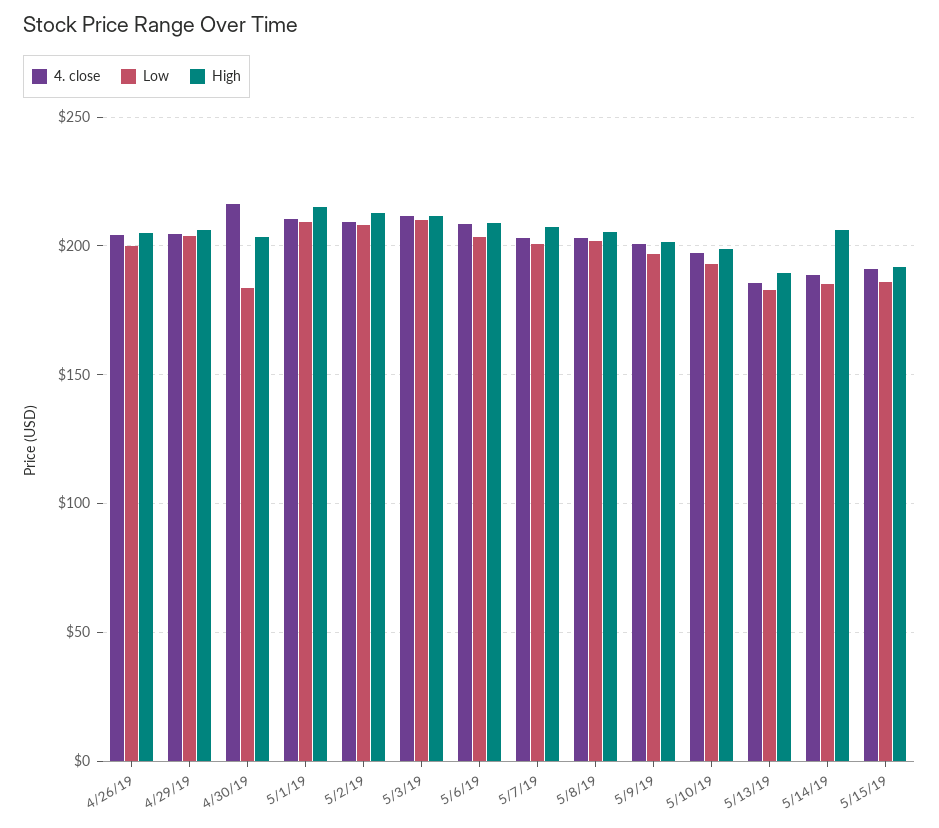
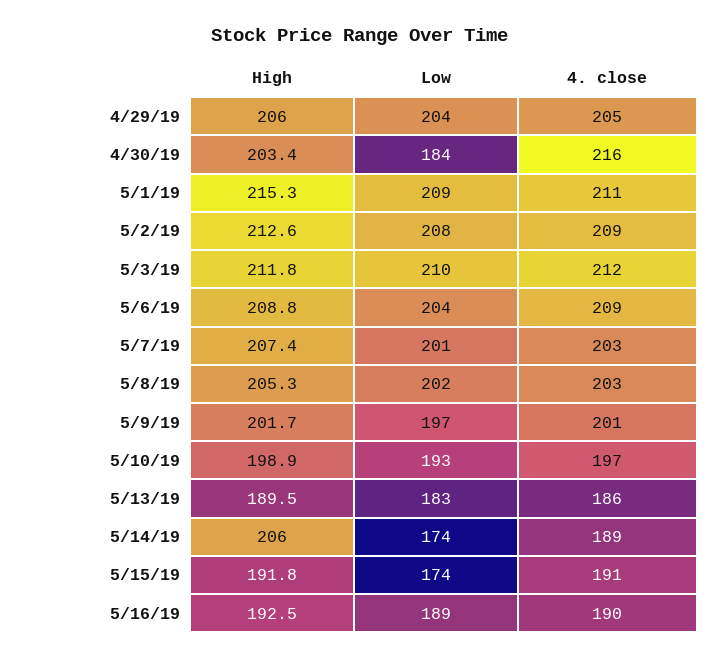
4. close, 4/26/19: 205 -> none
Low, 4/26/19: 200 -> none
High, 4/26/19: 205 -> none
Low, 5/14/19: 185 -> 174
Low, 5/15/19: 185 -> 174
High, 5/16/19: none -> 192.5
Low, 5/16/19: none -> 189
4. close, 5/16/19: none -> 190

